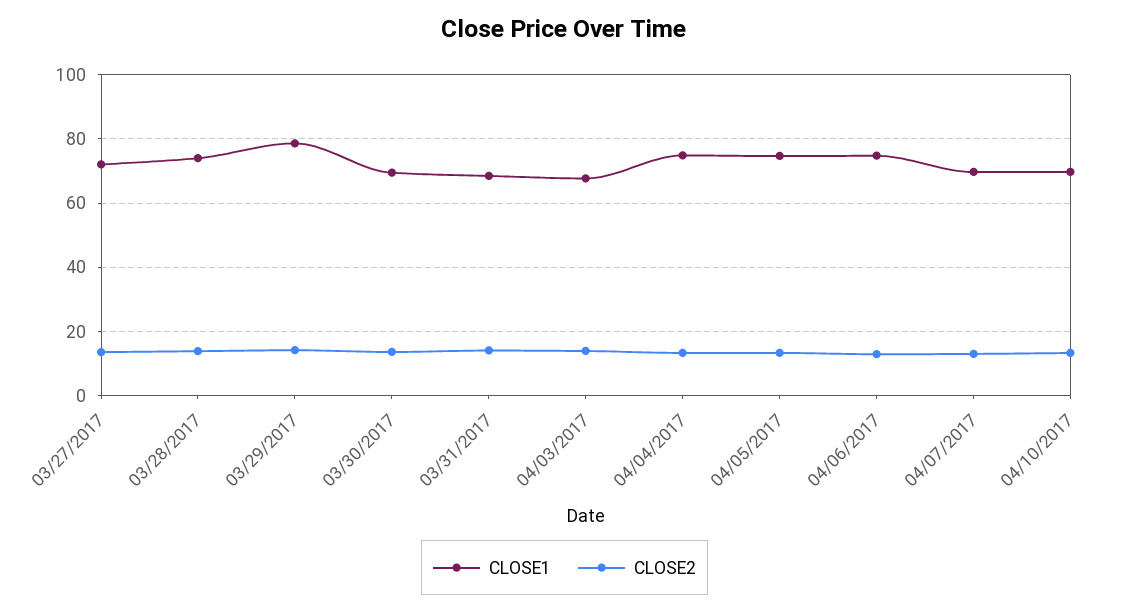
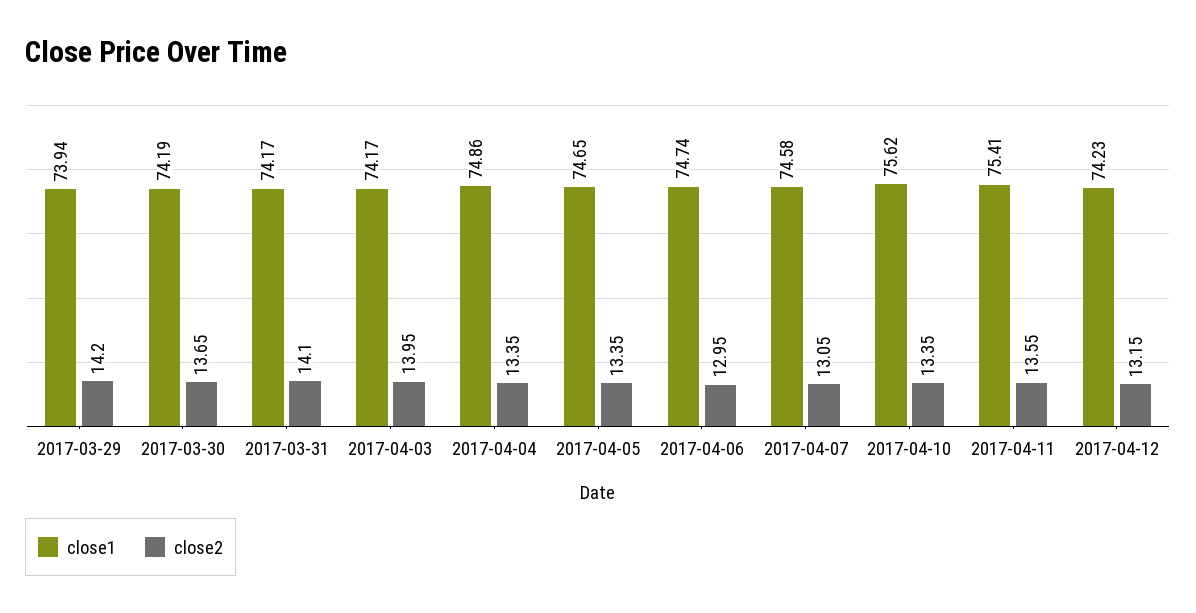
CLOSE1, 03/27/2017: 72 -> none
CLOSE2, 03/27/2017: 14 -> none
CLOSE1, 03/28/2017: 74 -> none
CLOSE2, 03/28/2017: 14 -> none
CLOSE1, 03/29/2017: 78 -> 73.94
CLOSE1, 03/30/2017: 70 -> 74.19
CLOSE1, 03/31/2017: 68 -> 74.17
CLOSE1, 04/03/2017: 68 -> 74.17
CLOSE1, 04/07/2017: 70 -> 74.58
CLOSE1, 04/10/2017: 70 -> 75.62
CLOSE1, 2017-04-11: none -> 75.41
CLOSE2, 2017-04-11: none -> 13.55
CLOSE1, 2017-04-12: none -> 74.23
CLOSE2, 2017-04-12: none -> 13.15

